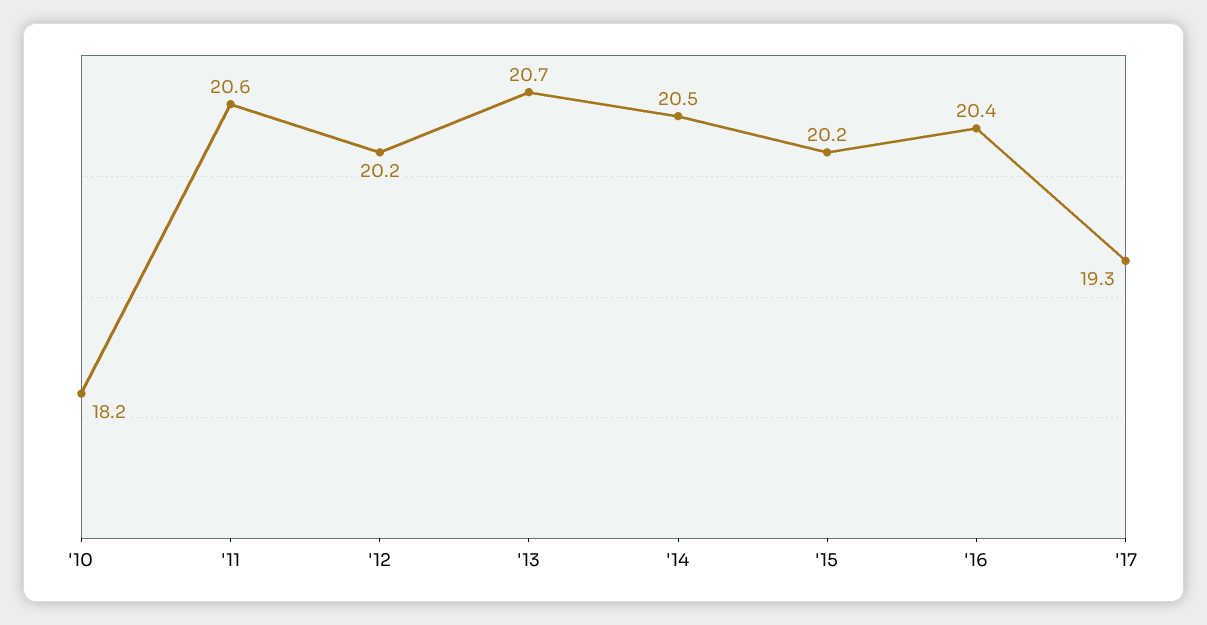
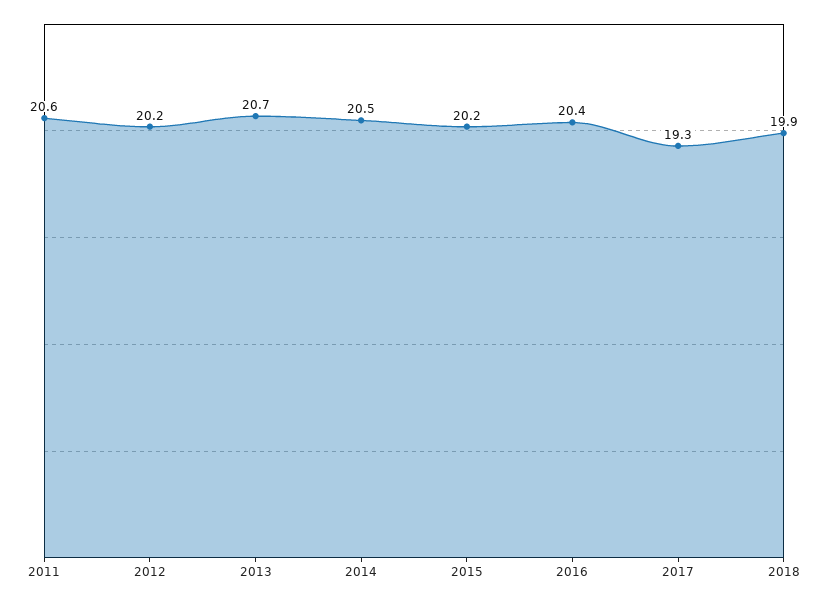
'10: 18.2 -> none
2018: none -> 19.9

